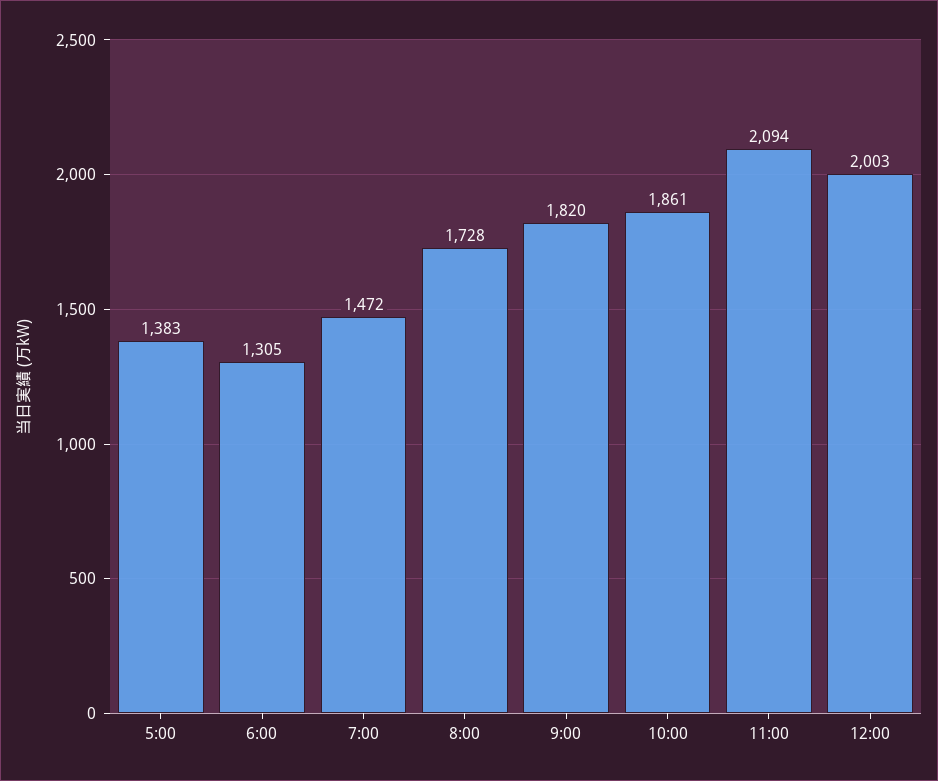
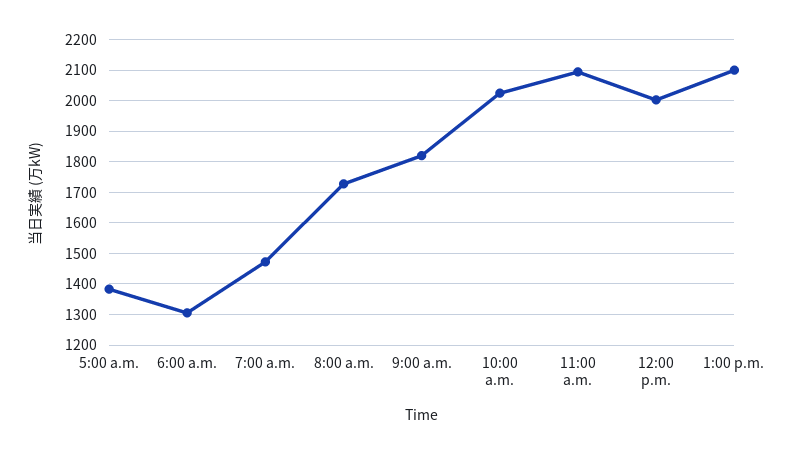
10:00: 1861 -> 2020
1:00 p.m.: none -> 2100

